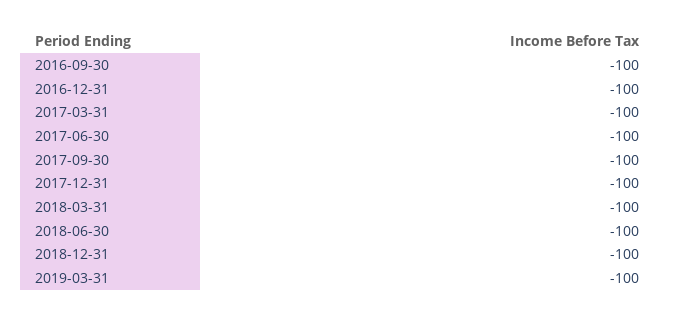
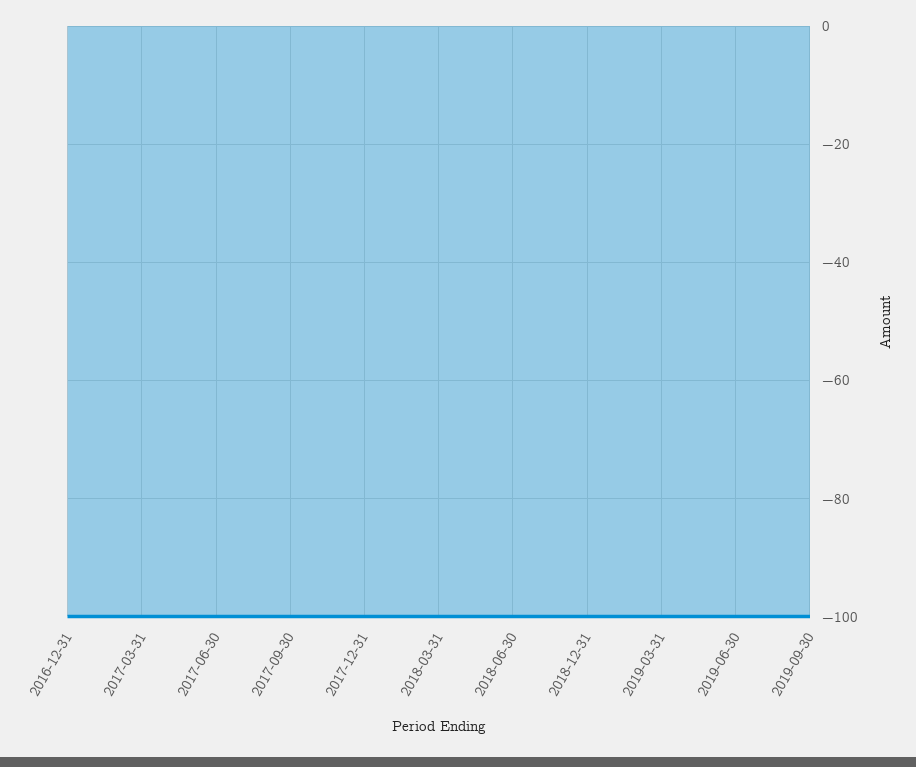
2016-09-30: -100 -> none
2019-06-30: none -> -100
2019-09-30: none -> -100

